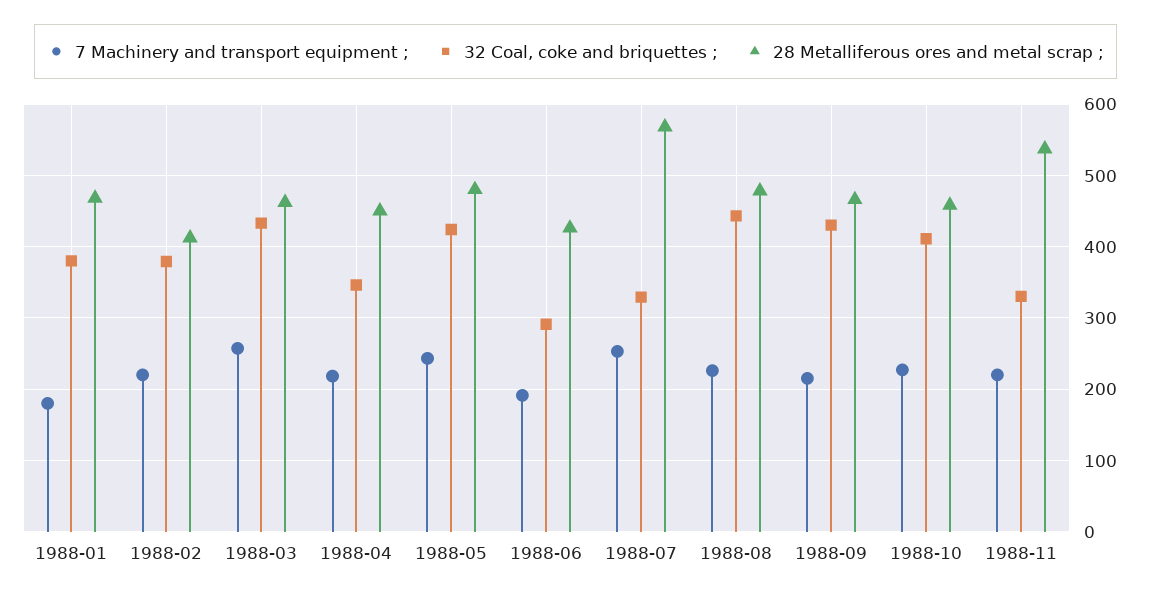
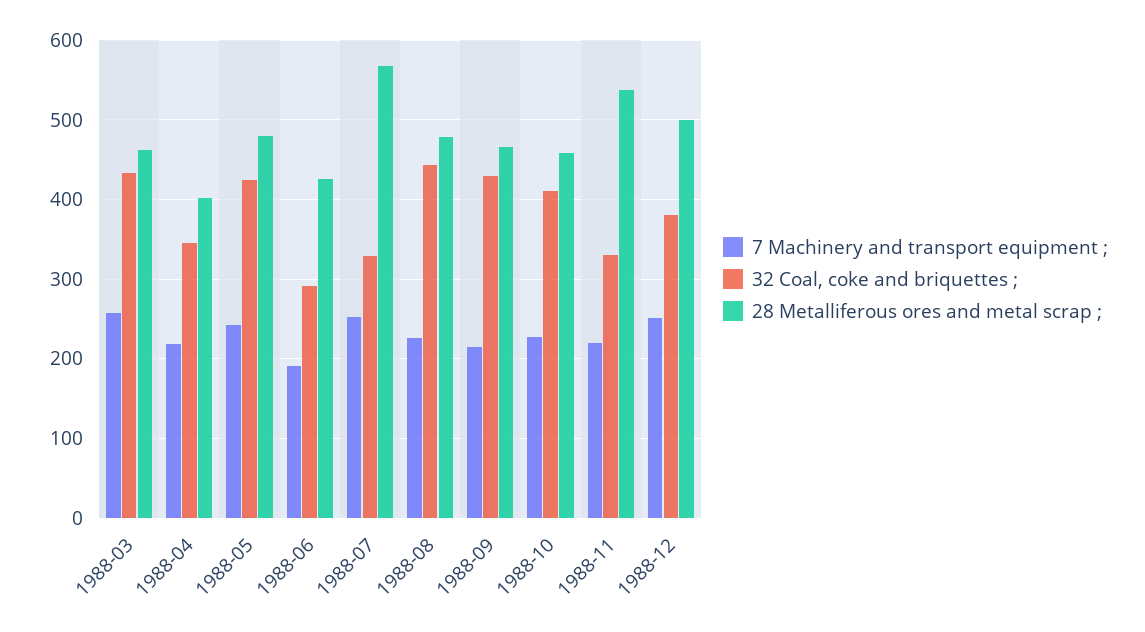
7 Machinery and transport equipment ;, 1988-01: 180 -> none
32 Coal, coke and briquettes ;, 1988-01: 380 -> none
28 Metalliferous ores and metal scrap ;, 1988-01: 470 -> none
7 Machinery and transport equipment ;, 1988-02: 220 -> none
32 Coal, coke and briquettes ;, 1988-02: 380 -> none
28 Metalliferous ores and metal scrap ;, 1988-02: 410 -> none
28 Metalliferous ores and metal scrap ;, 1988-04: 450 -> 400
7 Machinery and transport equipment ;, 1988-12: none -> 250
32 Coal, coke and briquettes ;, 1988-12: none -> 380
28 Metalliferous ores and metal scrap ;, 1988-12: none -> 500

